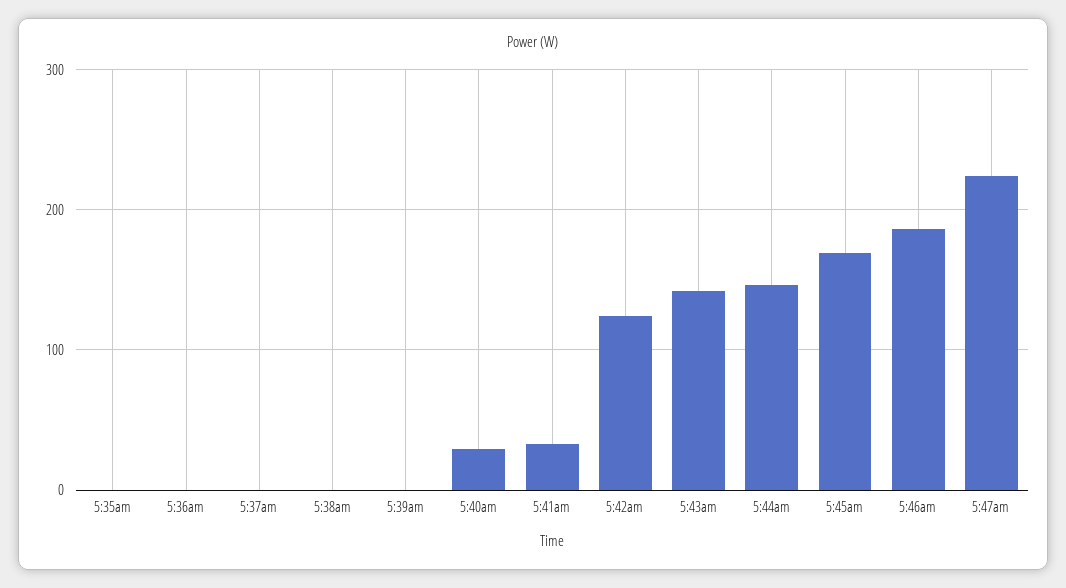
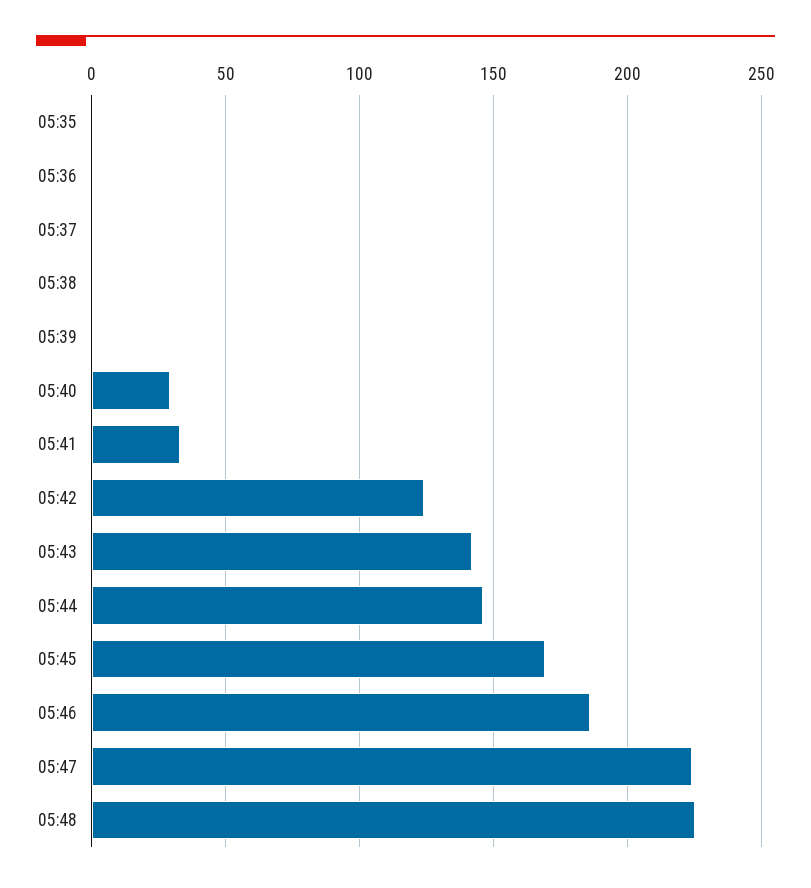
05:48: none -> 225

